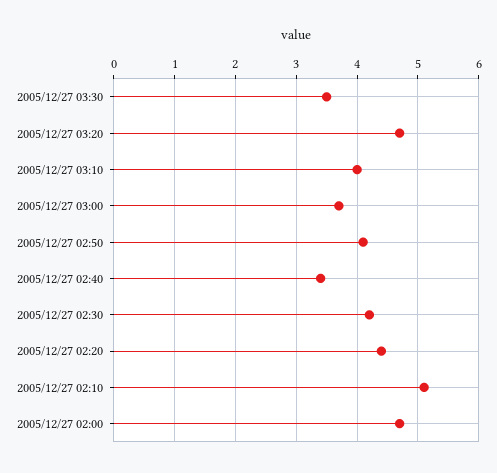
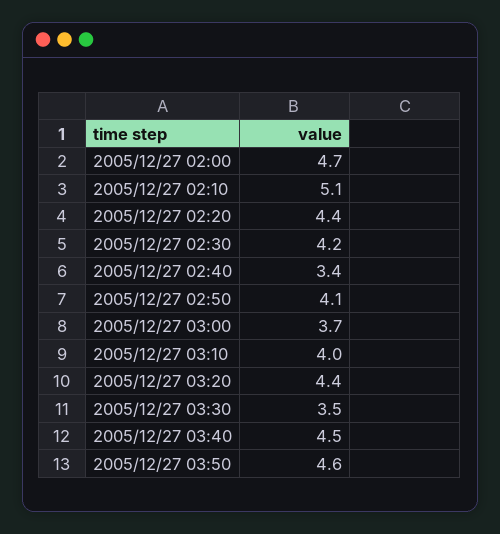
2005/12/27 03:20: 4.7 -> 4.4
2005/12/27 03:40: none -> 4.5
2005/12/27 03:50: none -> 4.6

